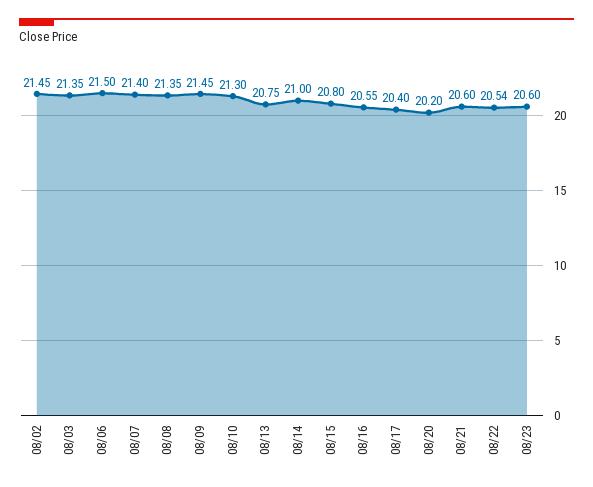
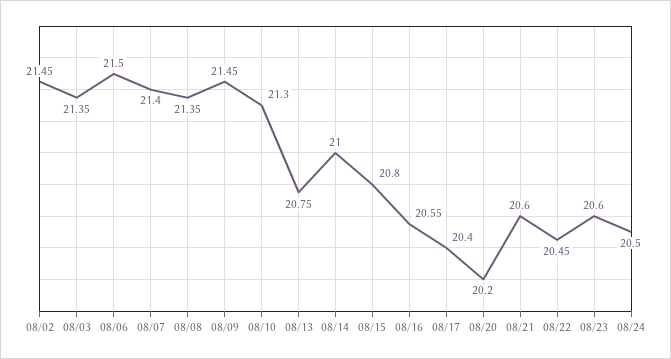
08/22: 20.54 -> 20.45
08/24: none -> 20.5

